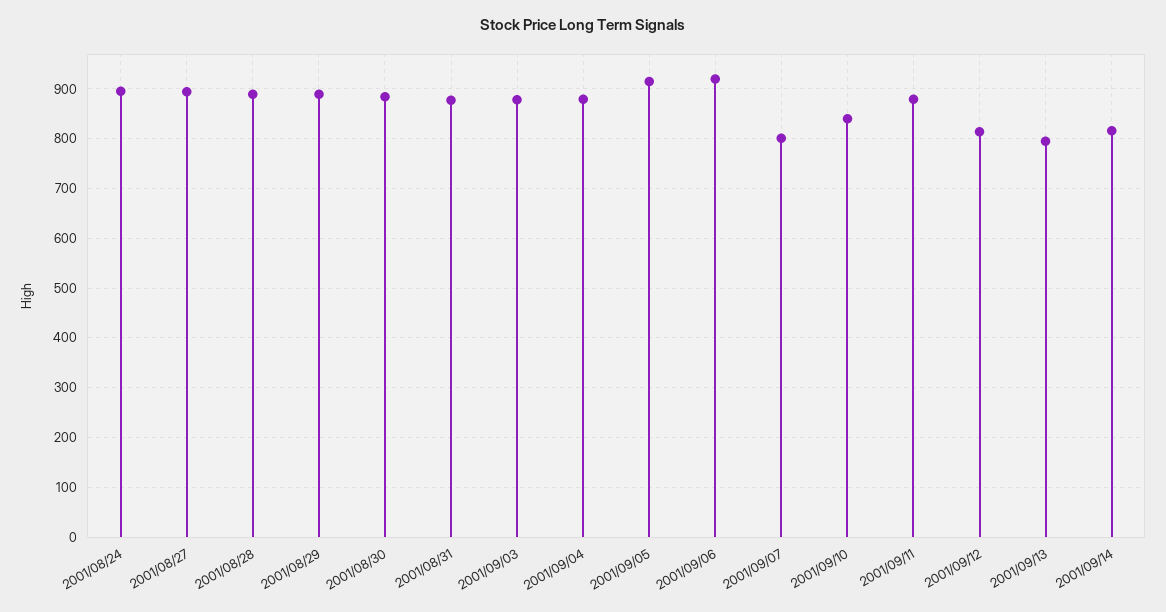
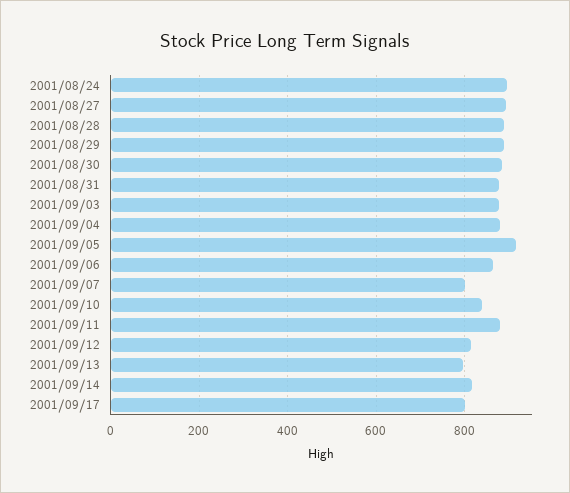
2001/09/06: 920 -> 860
2001/09/17: none -> 800

